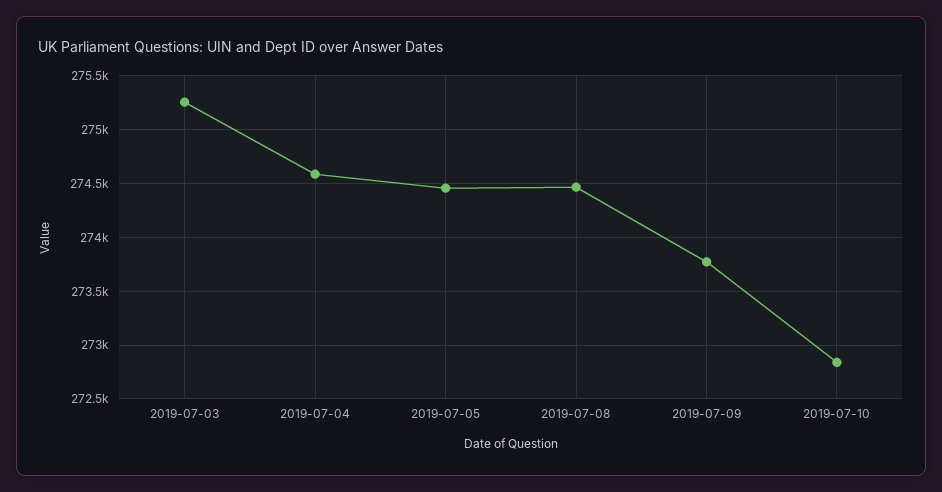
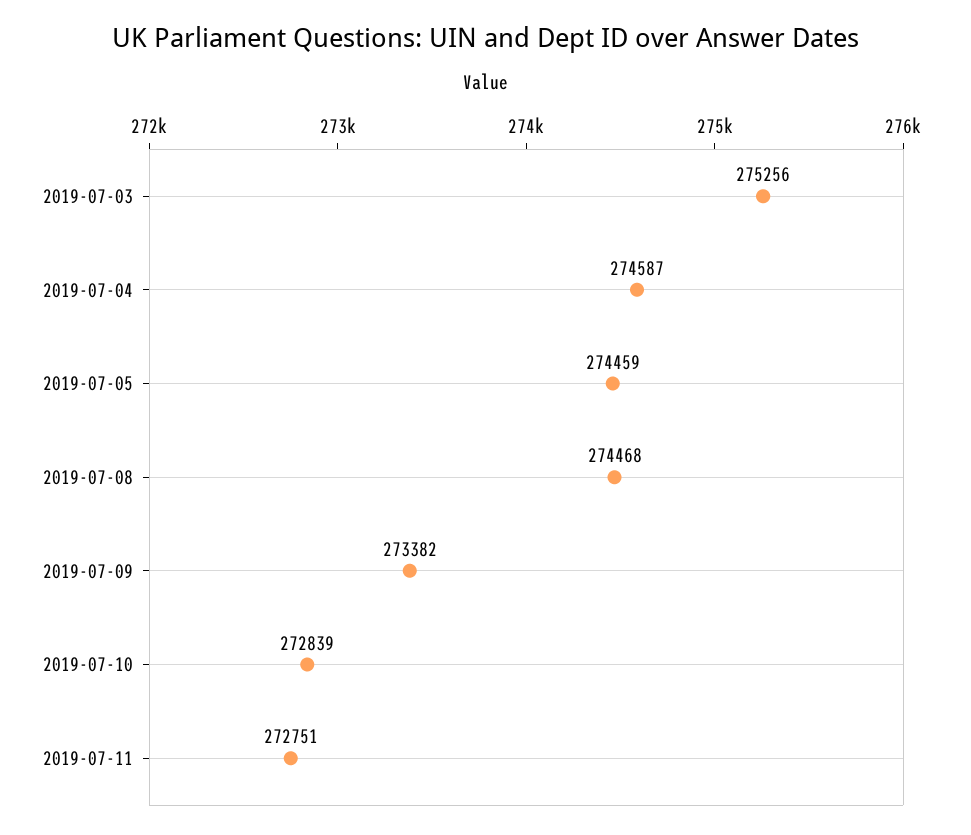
2019-07-09: 273800 -> 273382
2019-07-11: none -> 272751

